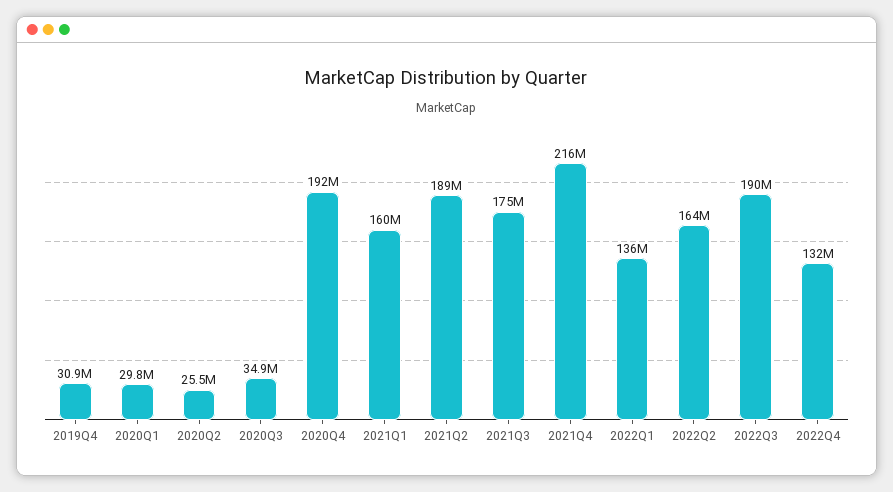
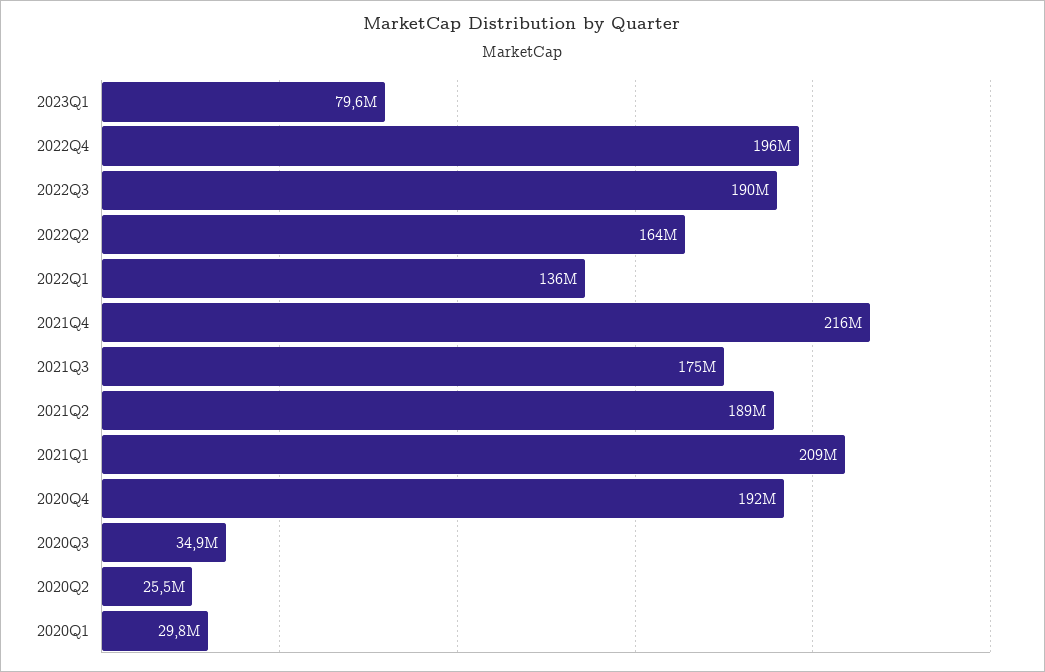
2019Q4: 30900000 -> none
2021Q1: 160000000 -> 209000000
2022Q4: 132000000 -> 196000000
2023Q1: none -> 79600000

